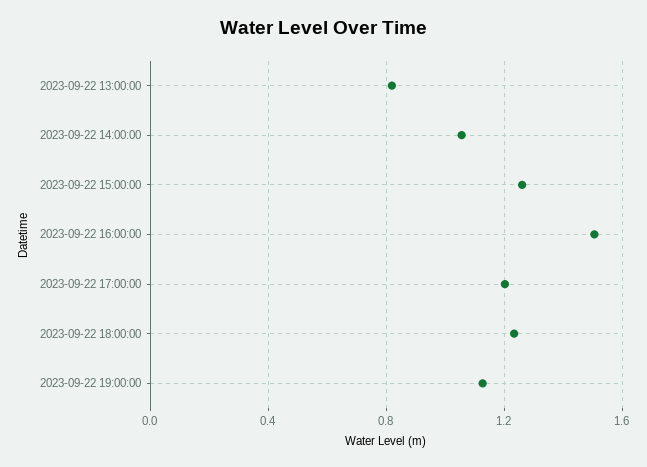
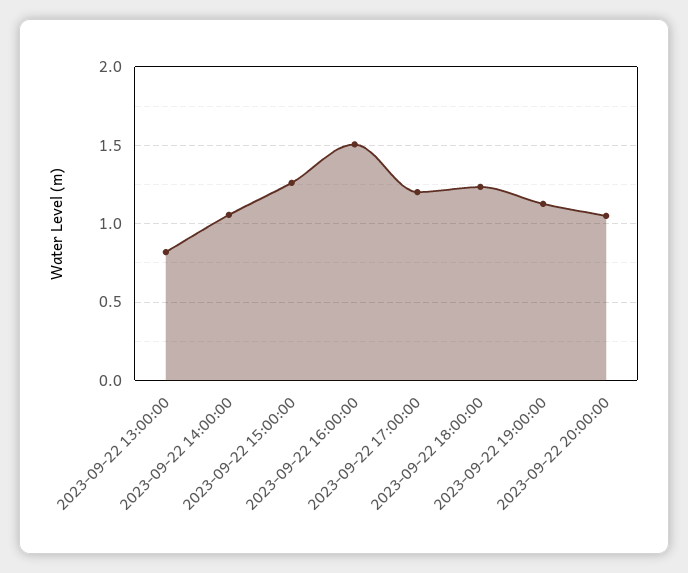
2023-09-22 20:00:00: none -> 1.05

